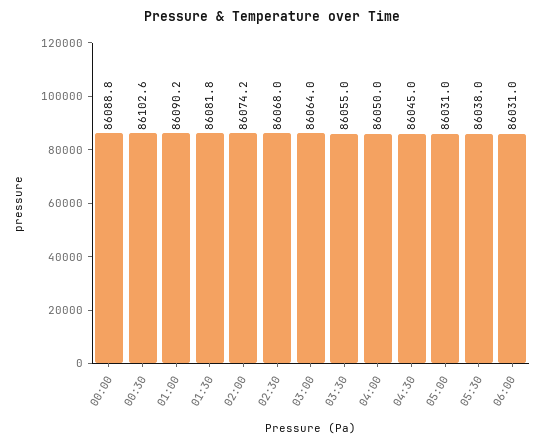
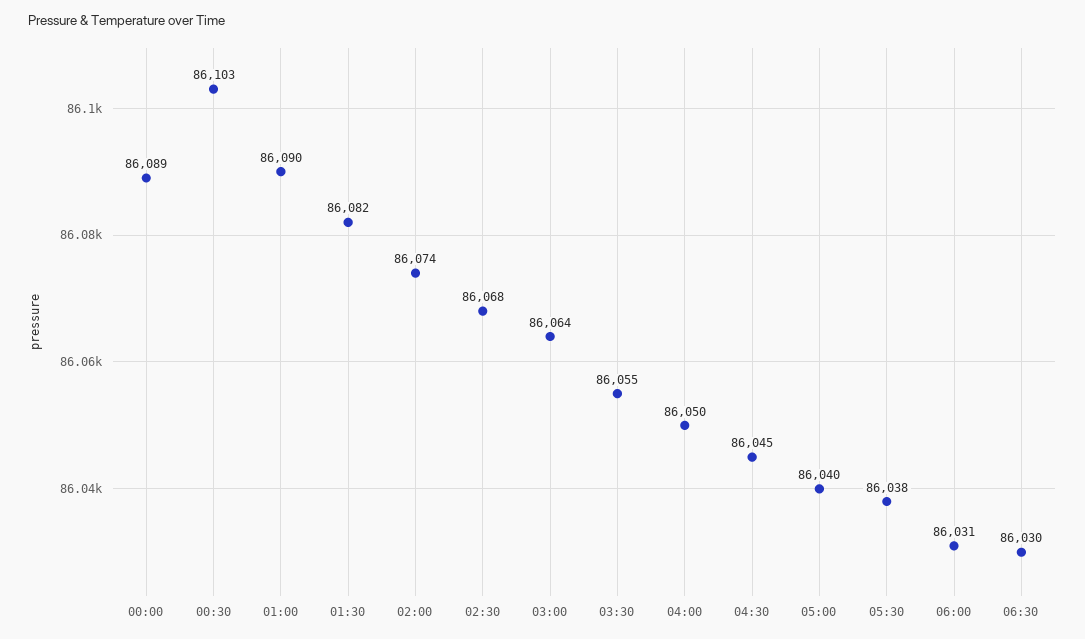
05:00: 86031 -> 86040
06:30: none -> 86030

